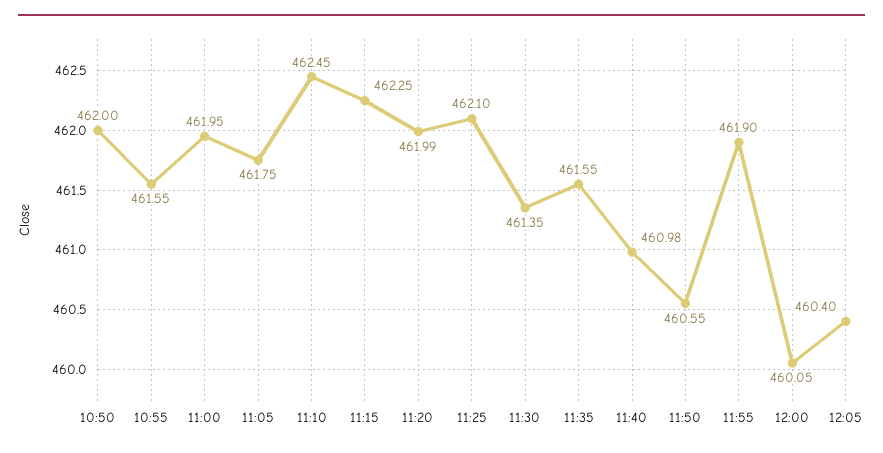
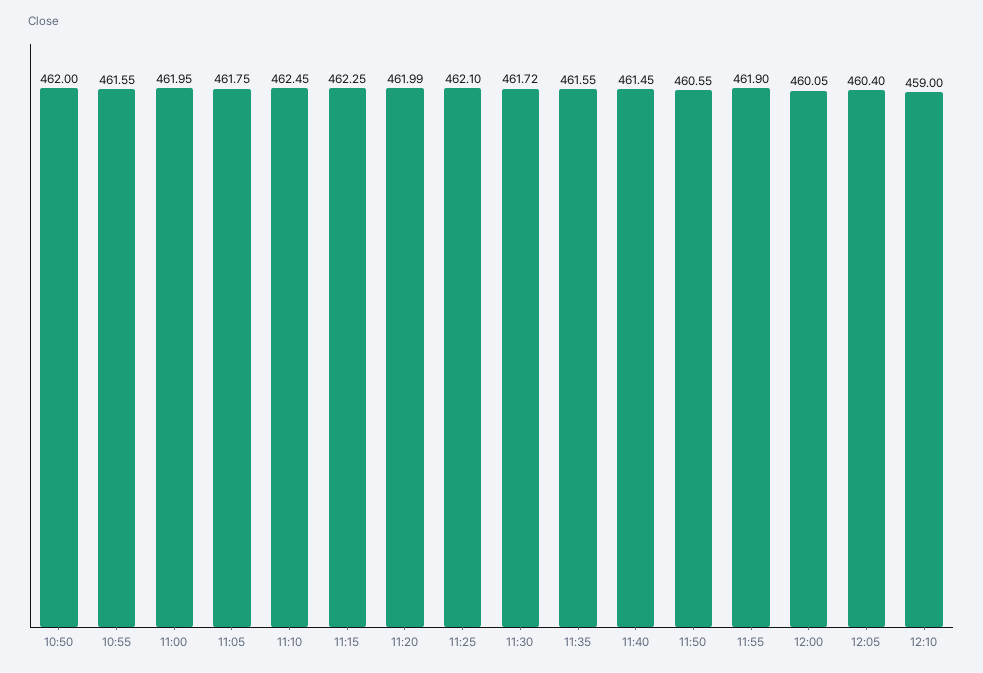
11:30: 461.35 -> 461.72
11:40: 460.98 -> 461.45
12:10: none -> 459

